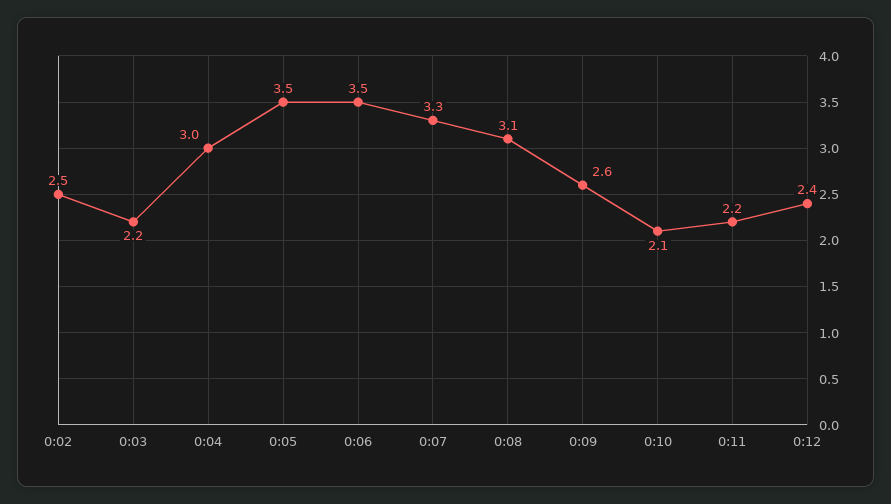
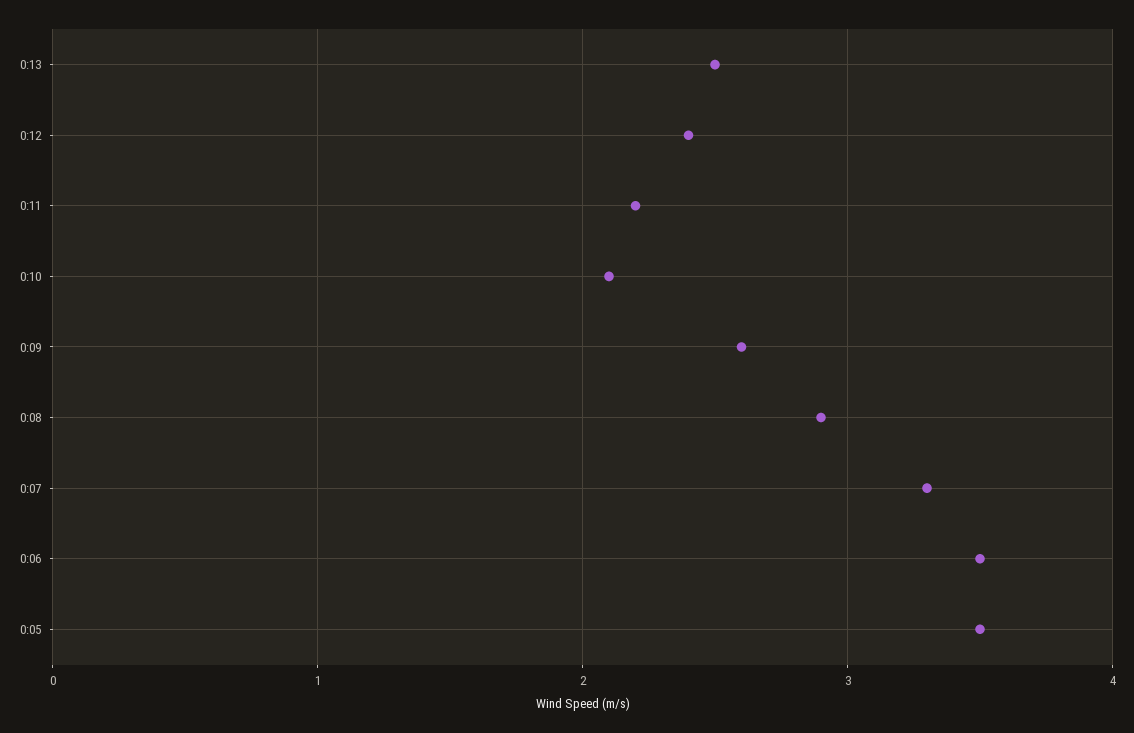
0:02: 2.5 -> none
0:03: 2.2 -> none
0:04: 3 -> none
0:08: 3.1 -> 2.9
0:13: none -> 2.5

